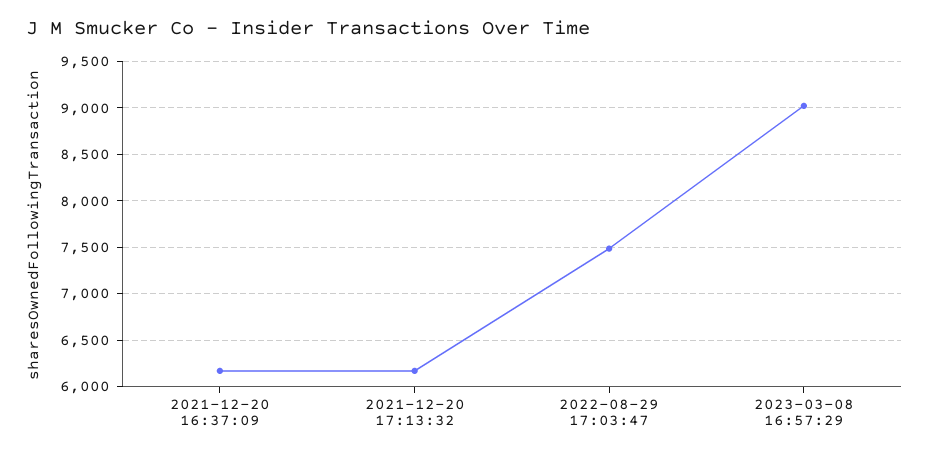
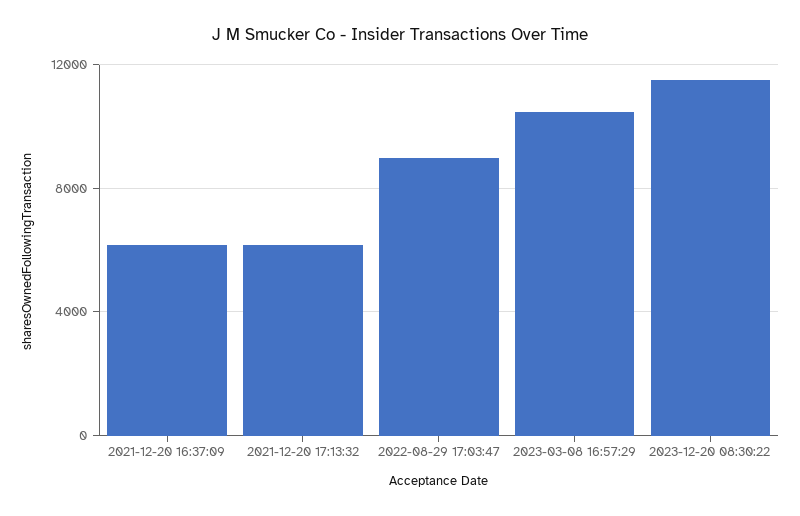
2022-08-29 17:03:47: 7500 -> 9000
2023-03-08 16:57:29: 9000 -> 10500
2023-12-20 08:30:22: none -> 11500

